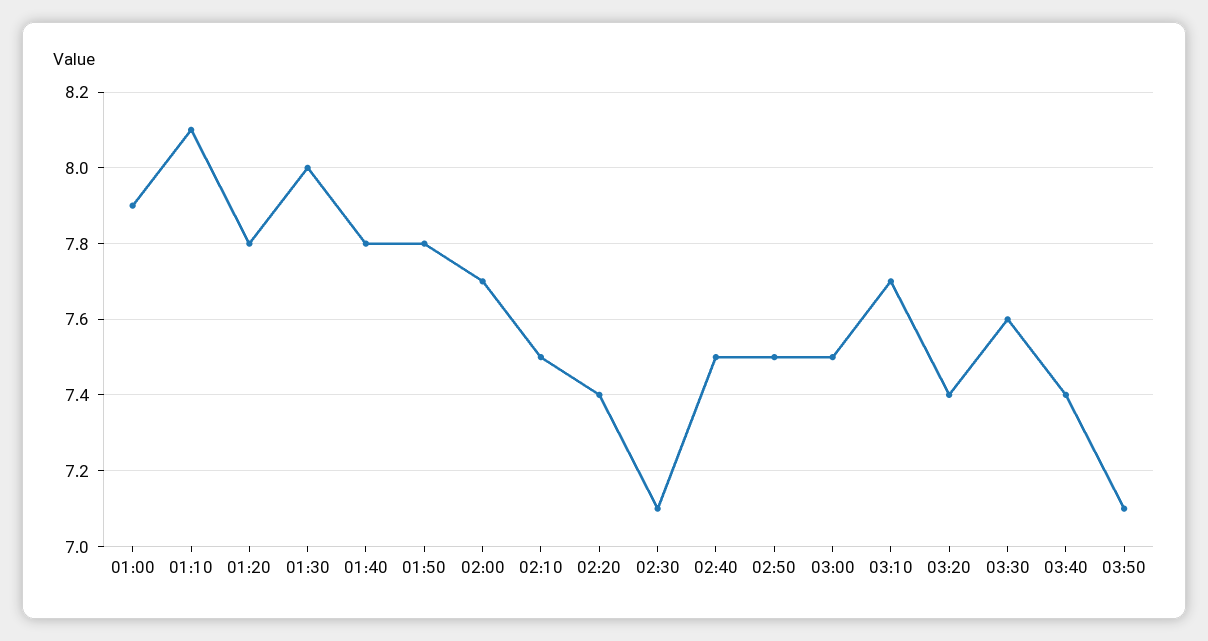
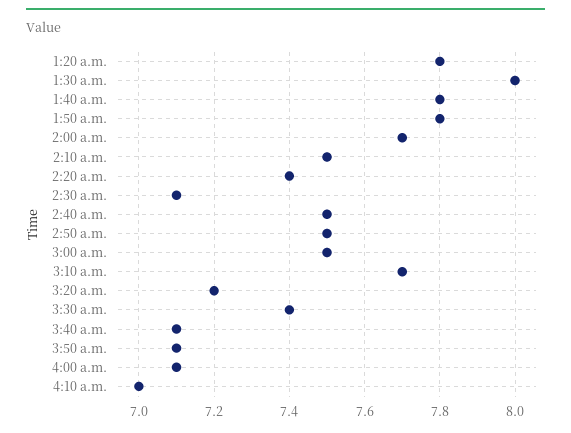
01:00: 7.9 -> none
01:10: 8.1 -> none
03:20: 7.4 -> 7.2
03:30: 7.6 -> 7.4
03:40: 7.4 -> 7.1
4:00 a.m.: none -> 7.1
4:10 a.m.: none -> 7

